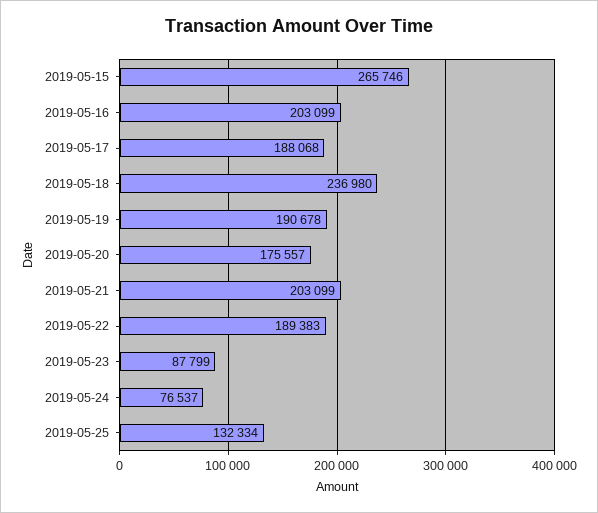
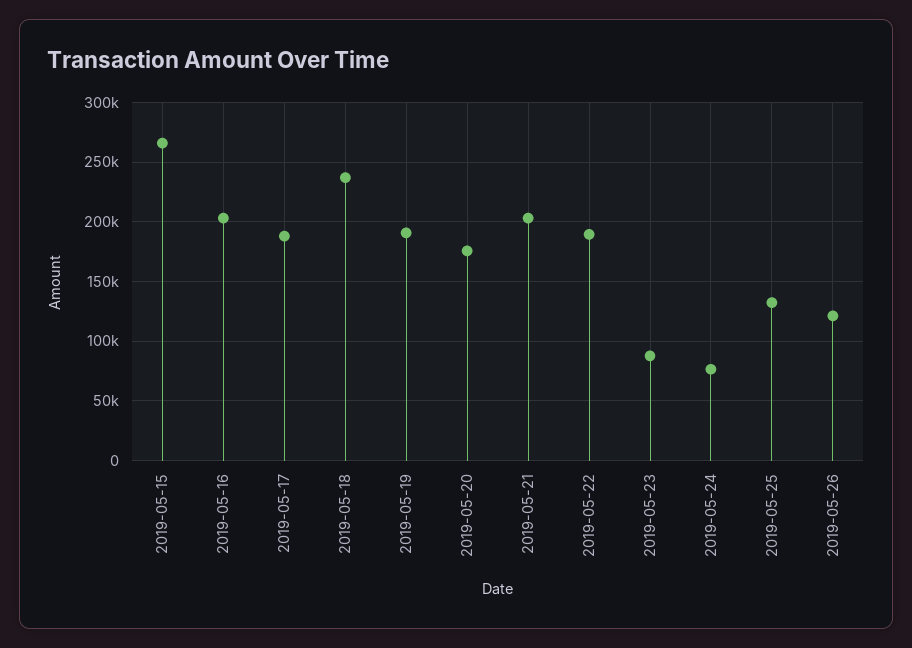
2019-05-26: none -> 120000

